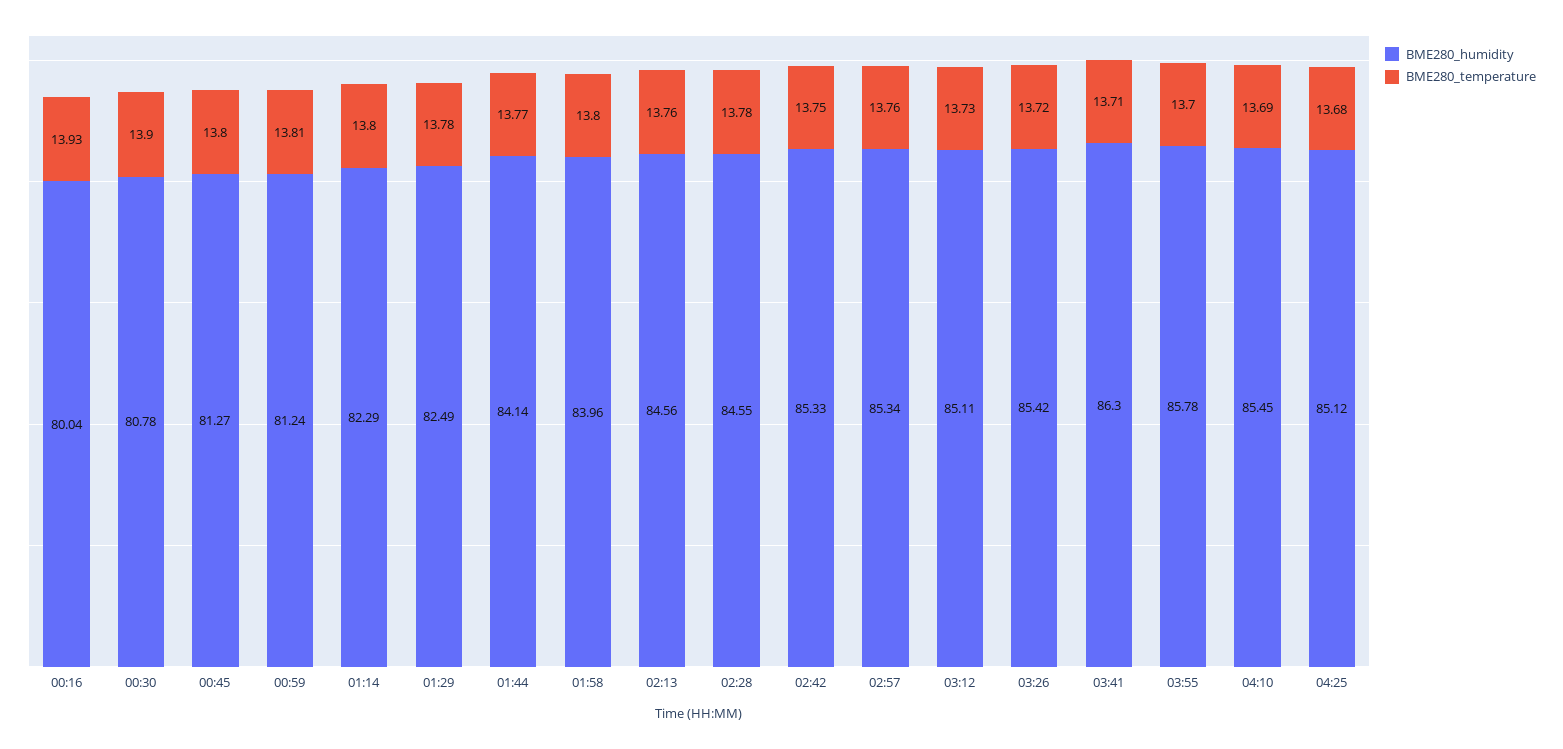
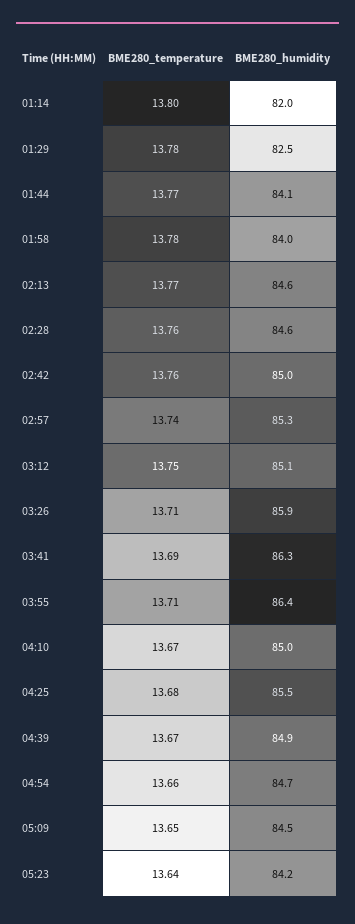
BME280_humidity, 00:16: 80.04 -> none
BME280_temperature, 00:16: 13.93 -> none
BME280_humidity, 00:30: 80.78 -> none
BME280_temperature, 00:30: 13.9 -> none
BME280_humidity, 00:45: 81.27 -> none
BME280_temperature, 00:45: 13.8 -> none
BME280_humidity, 00:59: 81.24 -> none
BME280_temperature, 00:59: 13.81 -> none
BME280_humidity, 01:14: 82.29 -> 82
BME280_temperature, 01:58: 13.8 -> 13.78
BME280_temperature, 02:13: 13.76 -> 13.77
BME280_temperature, 02:28: 13.78 -> 13.76
BME280_humidity, 02:42: 85.33 -> 85
BME280_temperature, 02:42: 13.75 -> 13.76
BME280_temperature, 02:57: 13.76 -> 13.74
BME280_temperature, 03:12: 13.73 -> 13.75
BME280_humidity, 03:26: 85.42 -> 85.9
BME280_temperature, 03:26: 13.72 -> 13.71
BME280_temperature, 03:41: 13.71 -> 13.69
BME280_humidity, 03:55: 85.78 -> 86.4
BME280_temperature, 03:55: 13.7 -> 13.71
BME280_humidity, 04:10: 85.45 -> 85
BME280_temperature, 04:10: 13.69 -> 13.67
BME280_humidity, 04:25: 85.12 -> 85.5
BME280_temperature, 04:39: none -> 13.67
BME280_humidity, 04:39: none -> 84.9
BME280_temperature, 04:54: none -> 13.66
BME280_humidity, 04:54: none -> 84.7
BME280_temperature, 05:09: none -> 13.65
BME280_humidity, 05:09: none -> 84.5
BME280_temperature, 05:23: none -> 13.64
BME280_humidity, 05:23: none -> 84.2

